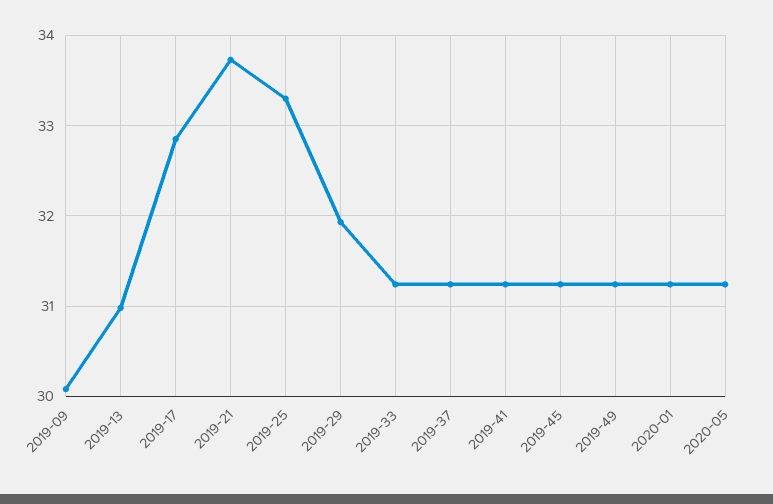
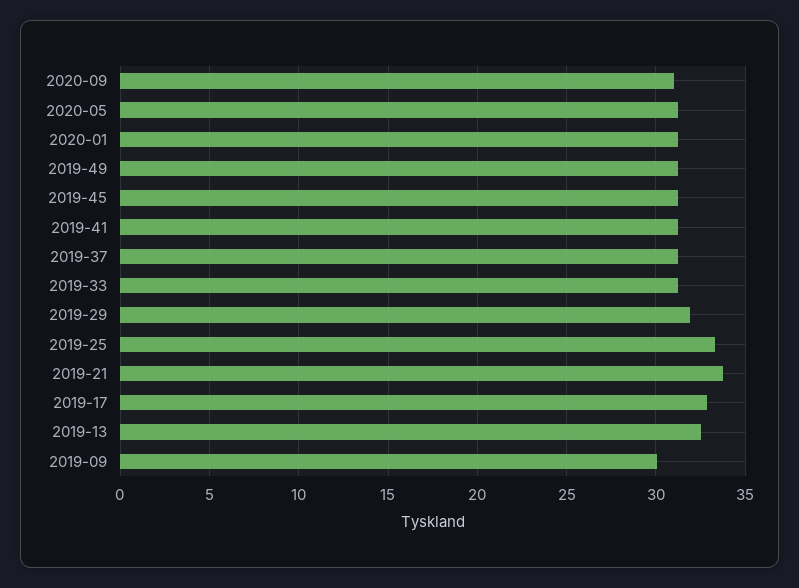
2019-13: 31 -> 32.5
2020-09: none -> 31

